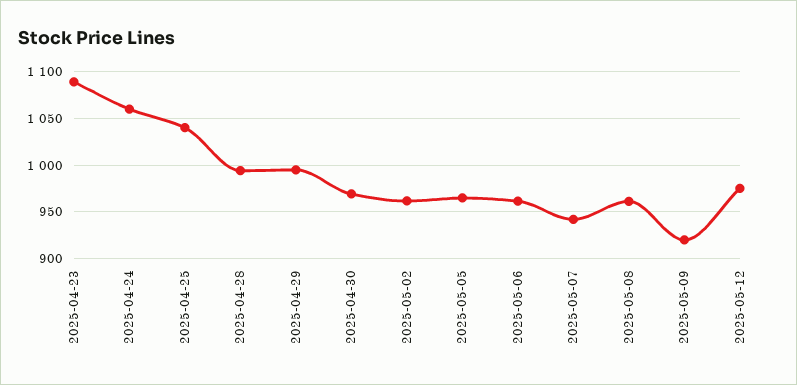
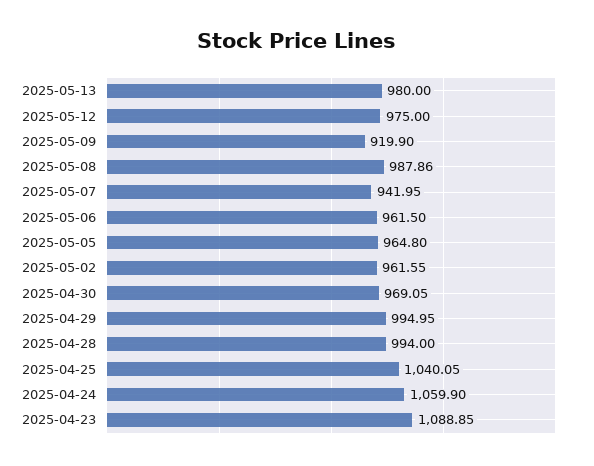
2025-05-08: 960 -> 987.86
2025-05-13: none -> 980

